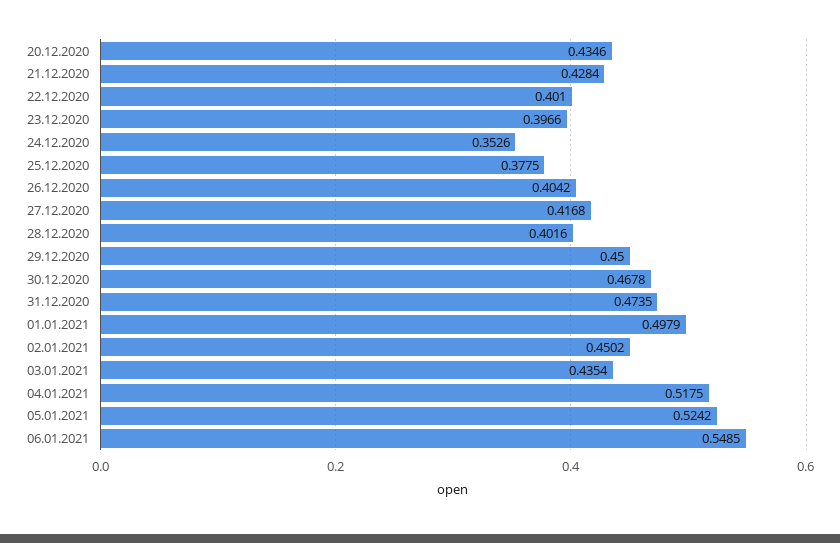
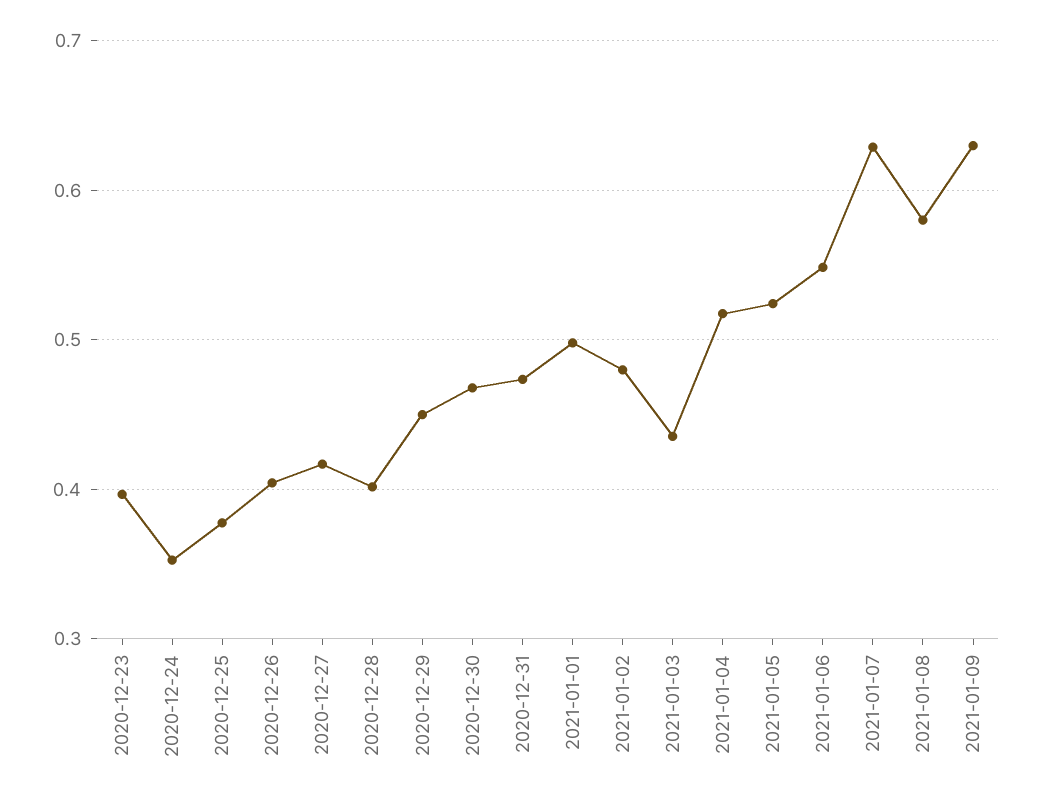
20.12.2020: 0.4346 -> none
21.12.2020: 0.4284 -> none
22.12.2020: 0.401 -> none
02.01.2021: 0.4502 -> 0.48
2021-01-07: none -> 0.63
2021-01-08: none -> 0.58
2021-01-09: none -> 0.63

